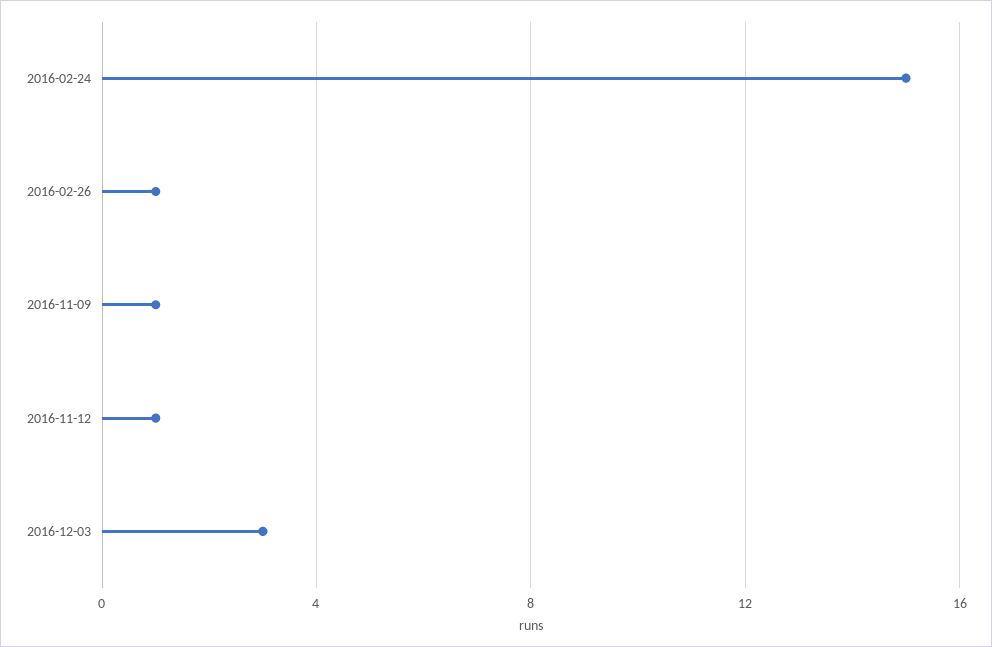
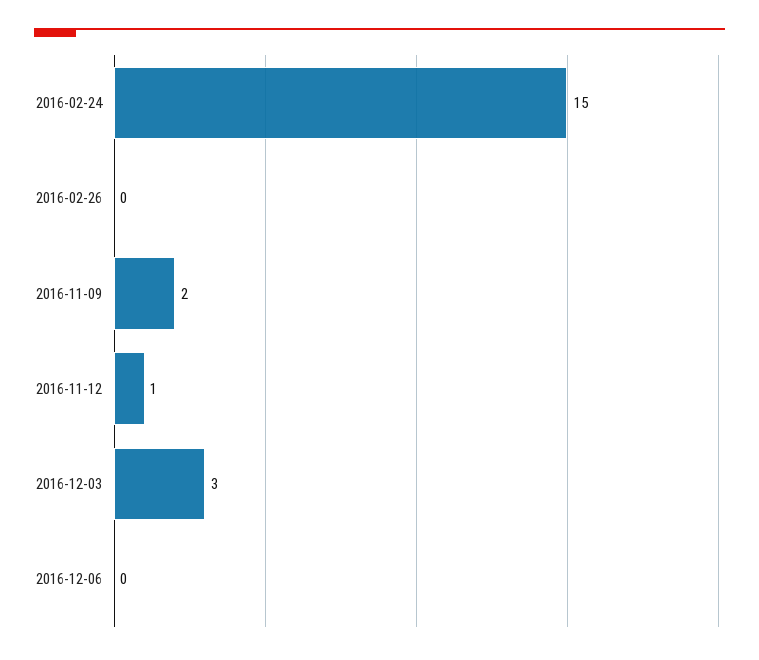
2016-02-26: 1 -> 0
2016-11-09: 1 -> 2
2016-12-06: none -> 0

